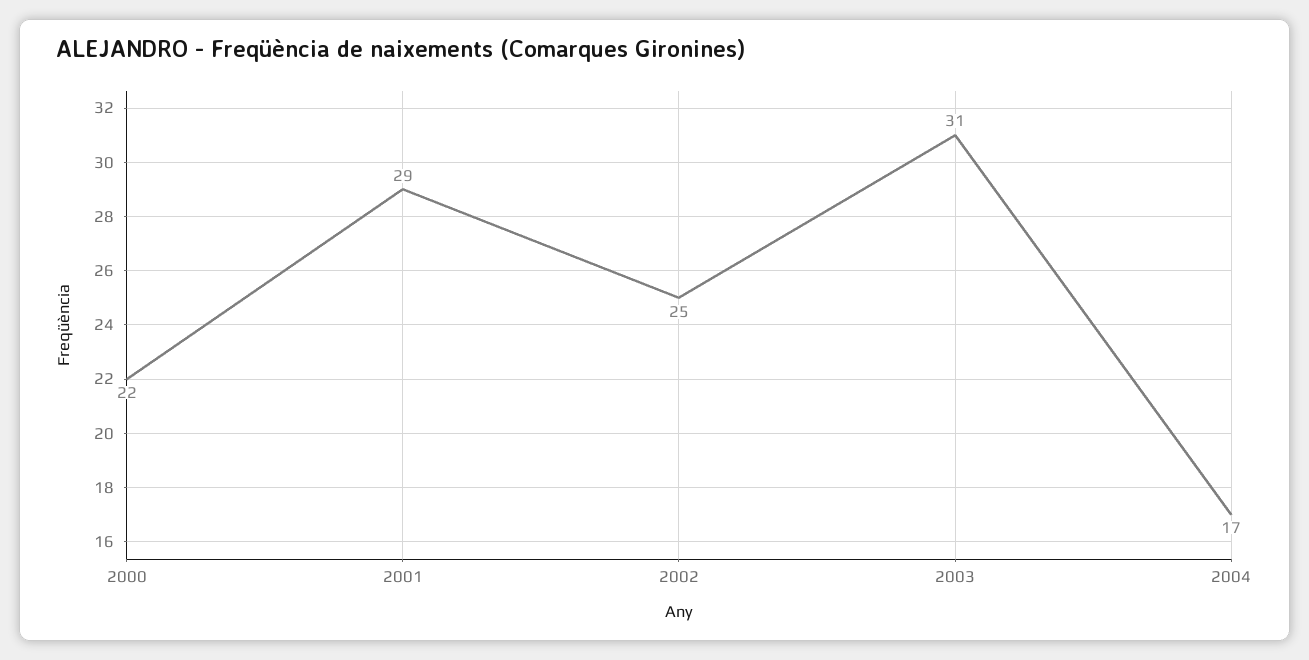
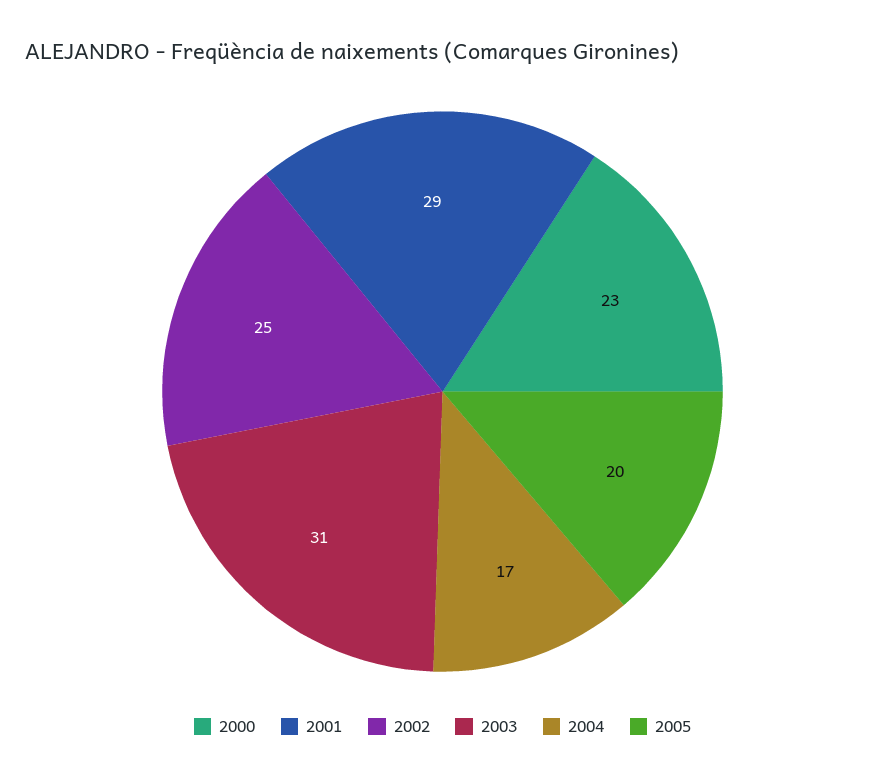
2000: 22 -> 23
2005: none -> 20

